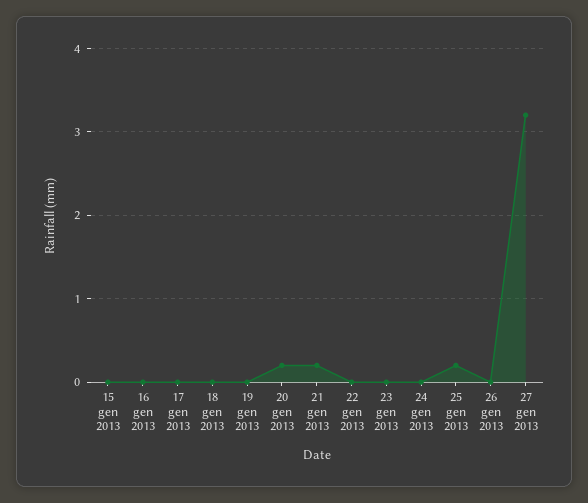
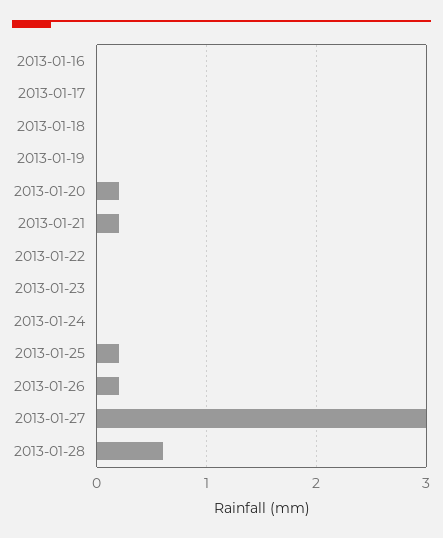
15 gen 2013: 0 -> none
26 gen 2013: 0 -> 0.2
27 gen 2013: 3.2 -> 3
2013-01-28: none -> 0.6

